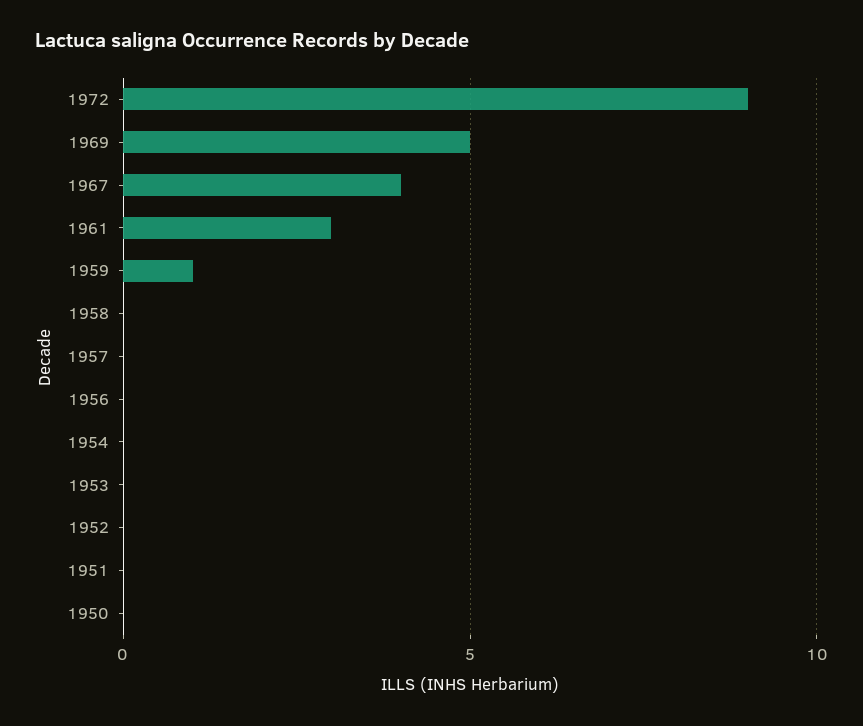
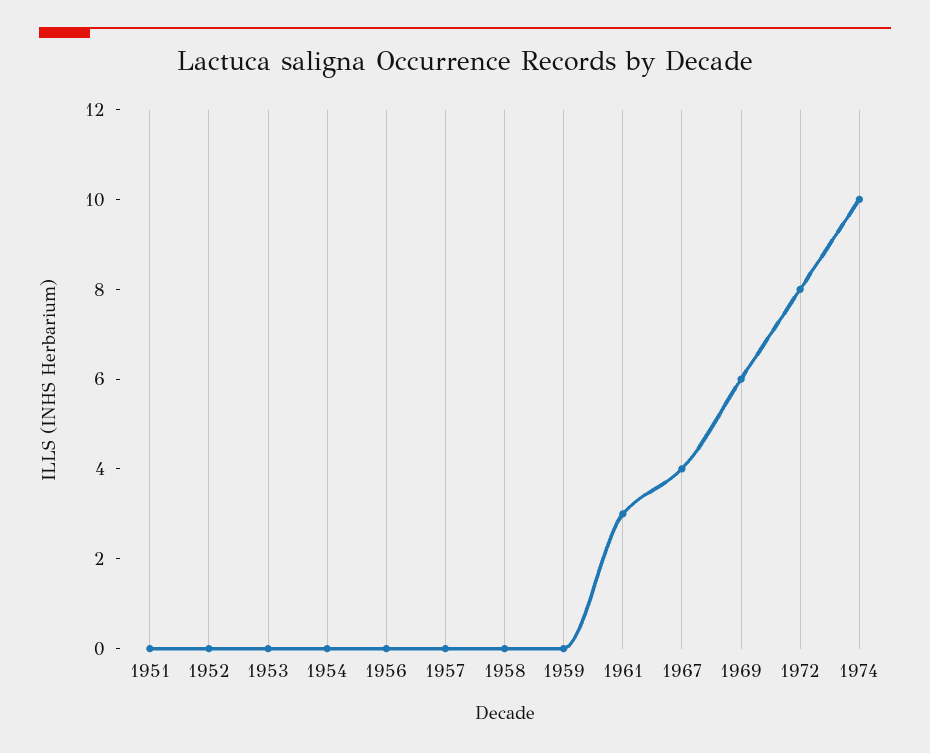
1972: 9 -> 8
1969: 5 -> 6
1959: 1 -> 0
1950: 0 -> none
1974: none -> 10

